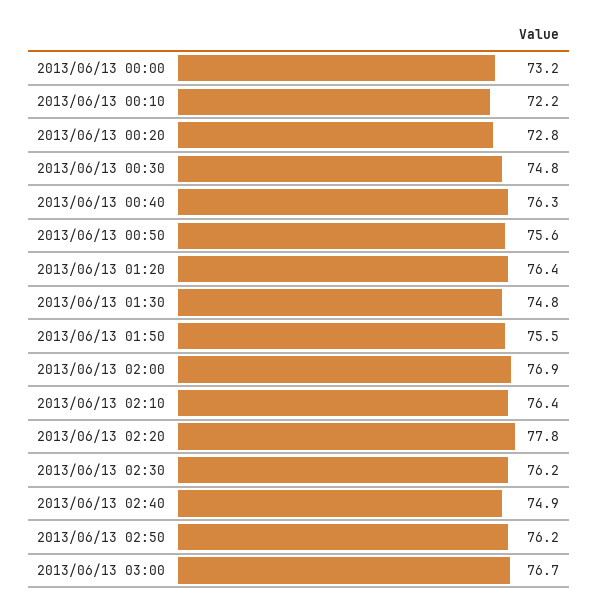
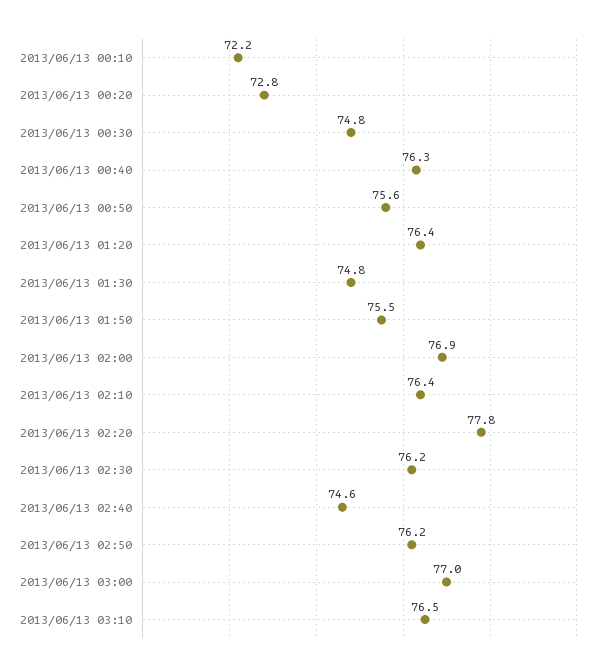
2013/06/13 00:00: 73.2 -> none
2013/06/13 02:40: 74.9 -> 74.6
2013/06/13 03:00: 76.7 -> 77
2013/06/13 03:10: none -> 76.5

